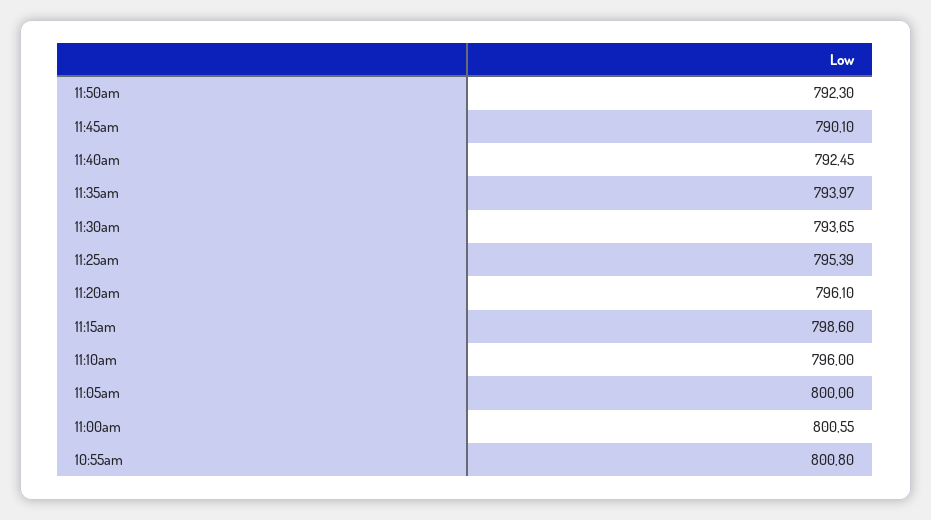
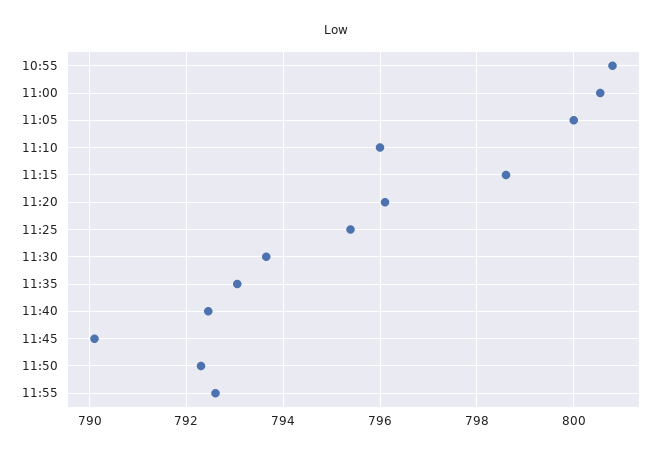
11:35am: 793.97 -> 793
11:55: none -> 792.6

